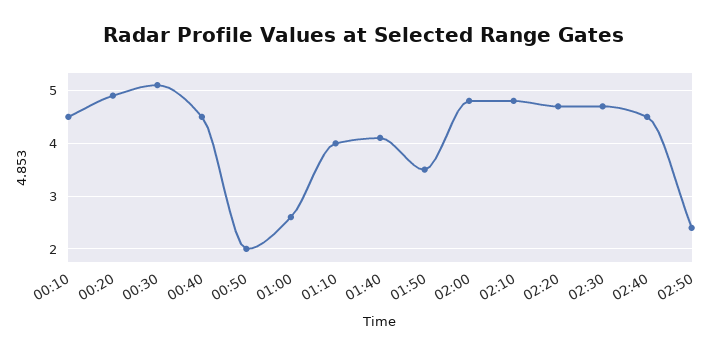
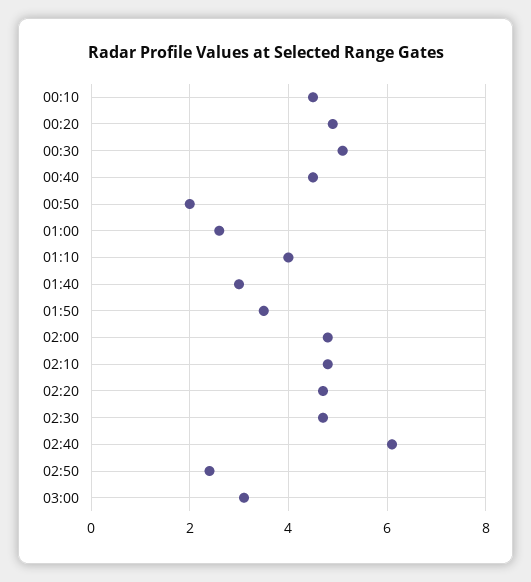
01:40: 4 -> 3
02:40: 4.5 -> 6
03:00: none -> 3

